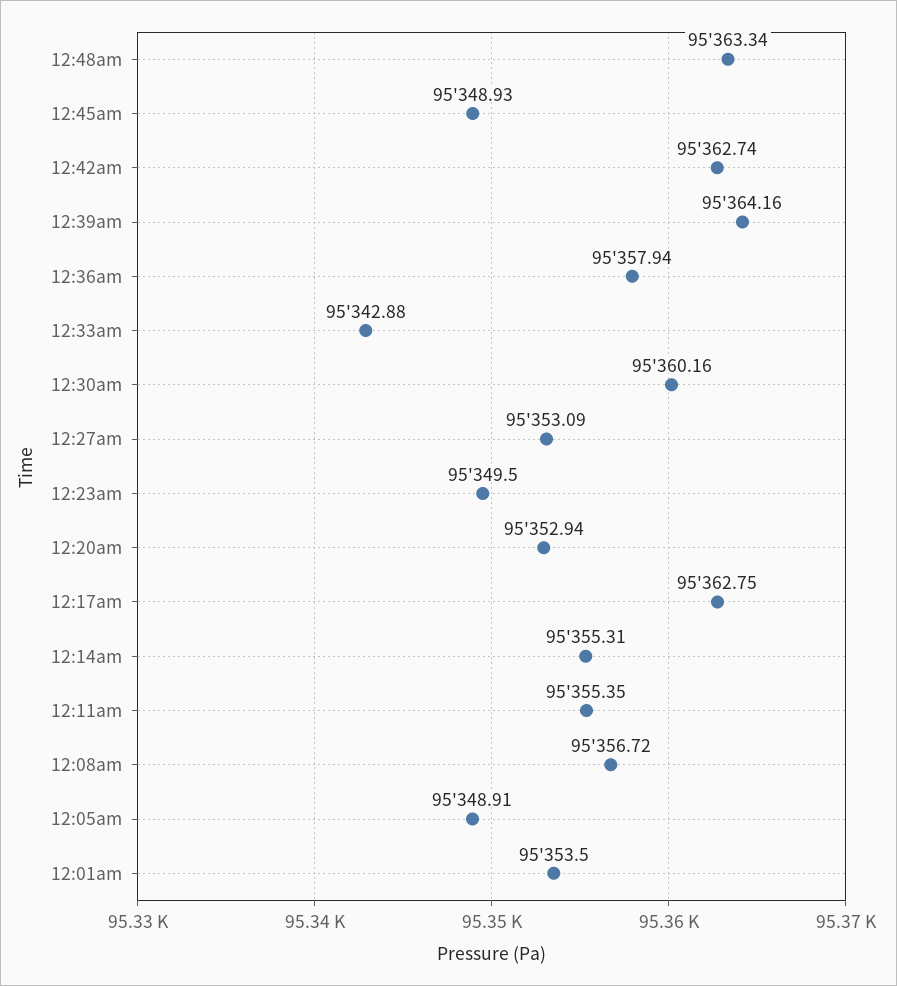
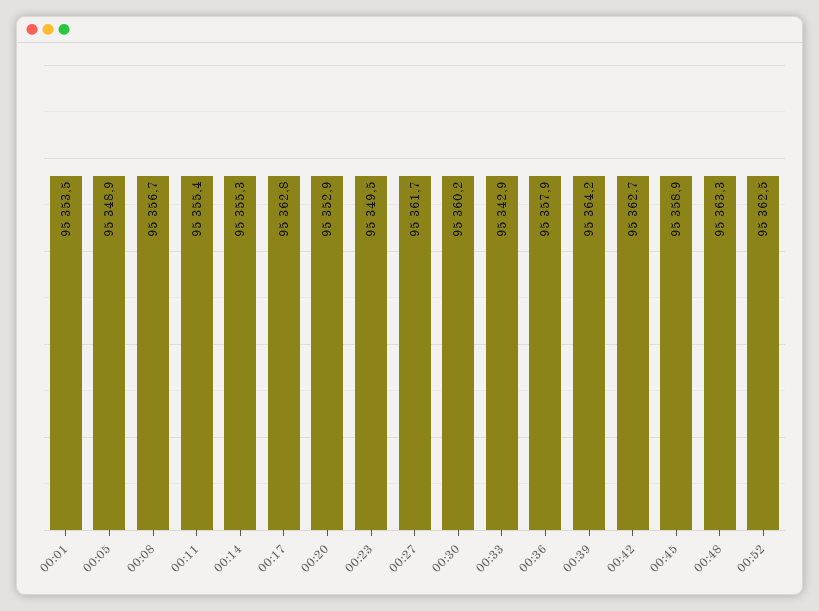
12:45am: 95348.93 -> 95358.9
12:27am: 95353.09 -> 95361.7
00:52: none -> 95362.5

